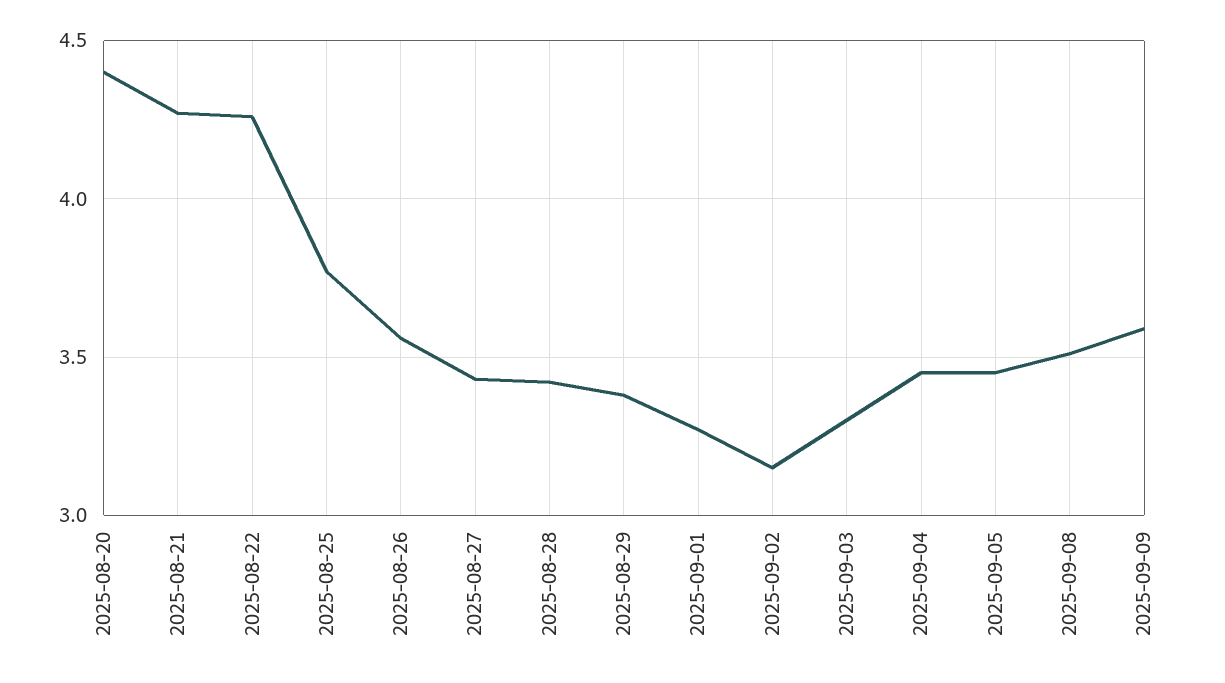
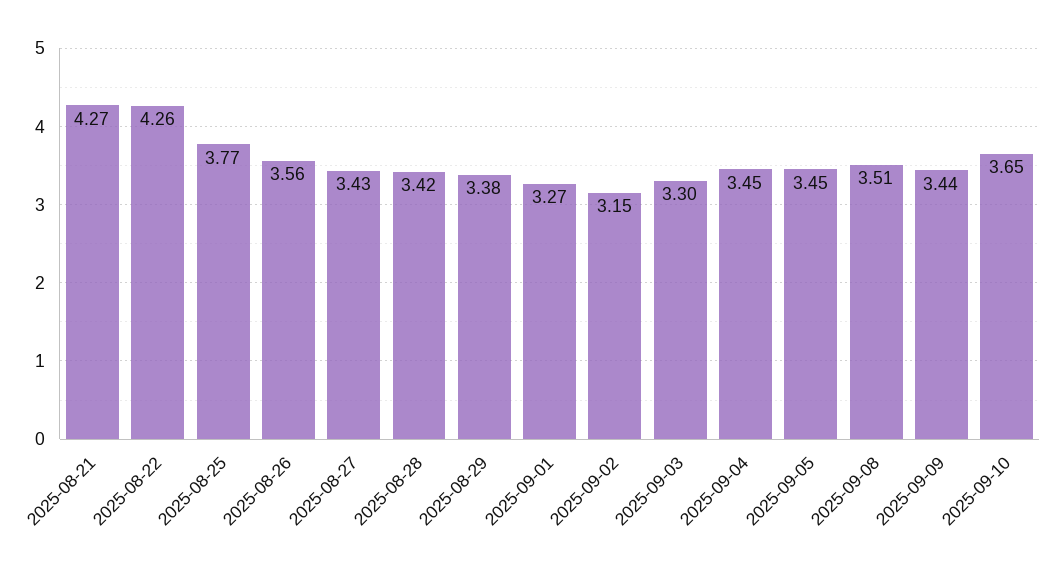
2025-08-20: 4.4 -> none
2025-09-09: 3.6 -> 3.44
2025-09-10: none -> 3.65

